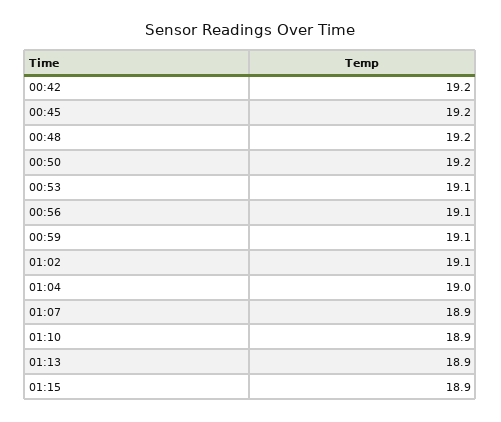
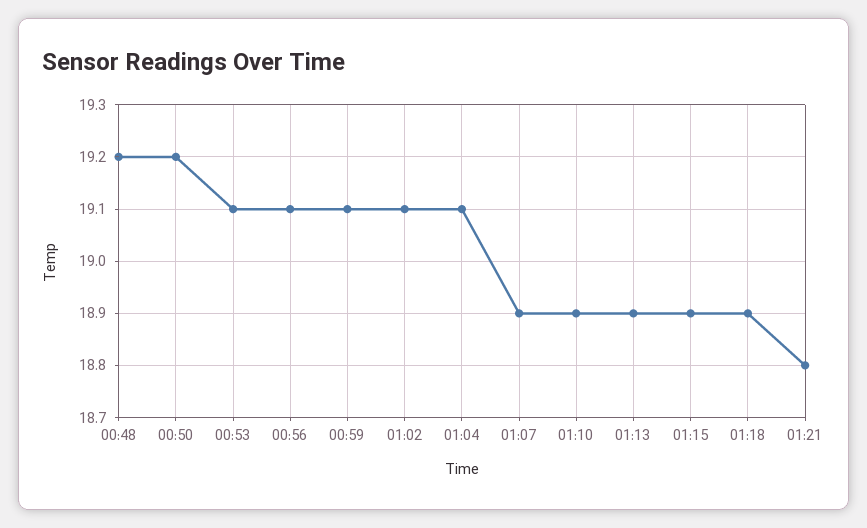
00:42: 19.2 -> none
00:45: 19.2 -> none
01:04: 19 -> 19.1
01:18: none -> 18.9
01:21: none -> 18.8

